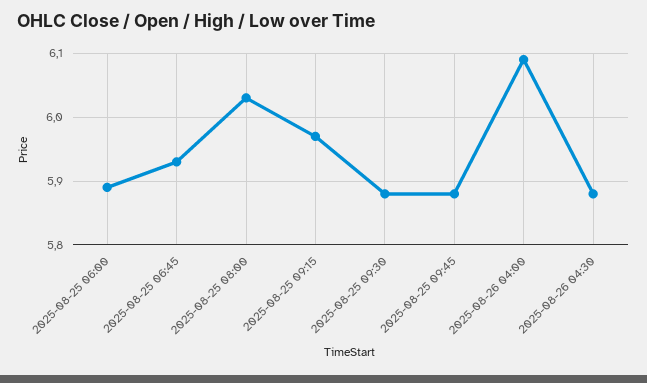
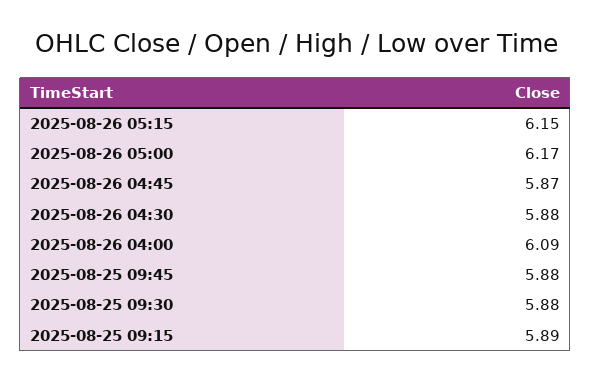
2025-08-25 06:00: 5.89 -> none
2025-08-25 06:45: 5.93 -> none
2025-08-25 08:00: 6.03 -> none
2025-08-25 09:15: 5.97 -> 5.89
2025-08-26 05:15: none -> 6.15
2025-08-26 05:00: none -> 6.17
2025-08-26 04:45: none -> 5.87

